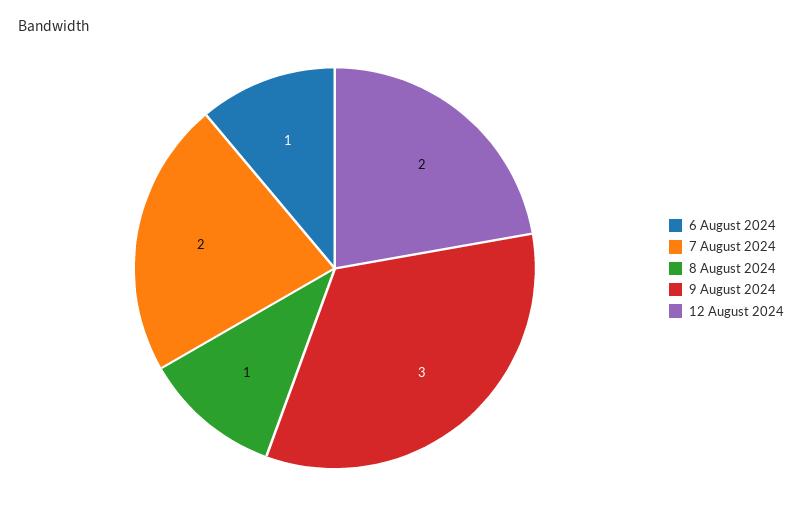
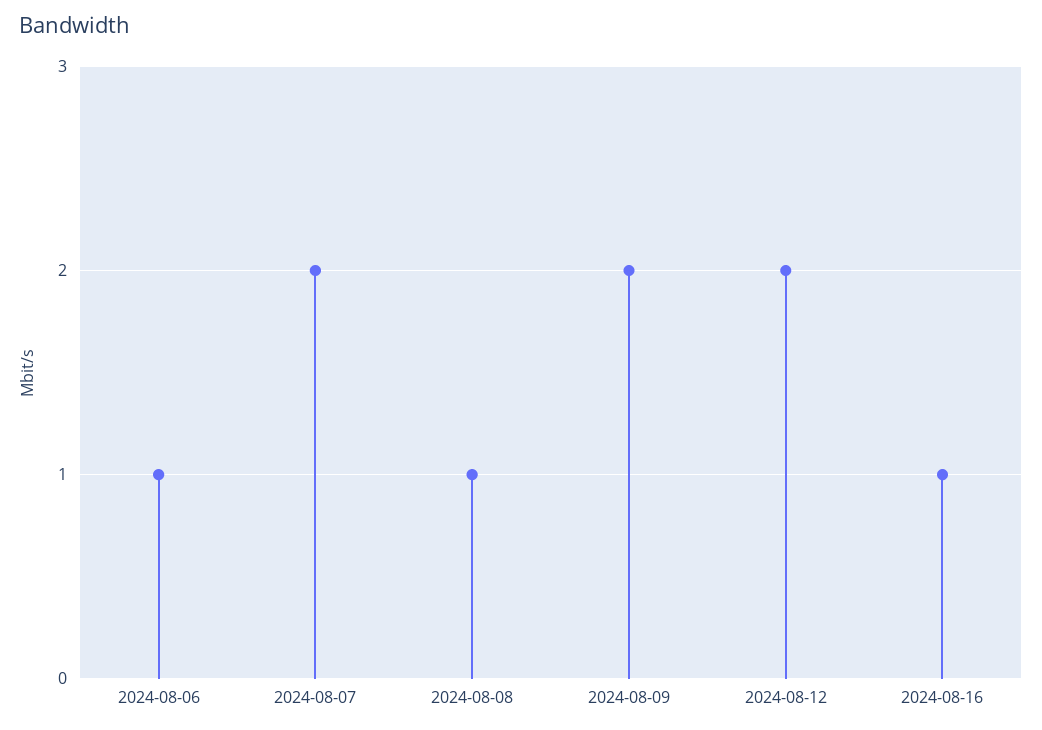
9 August 2024: 3 -> 2
2024-08-16: none -> 1

